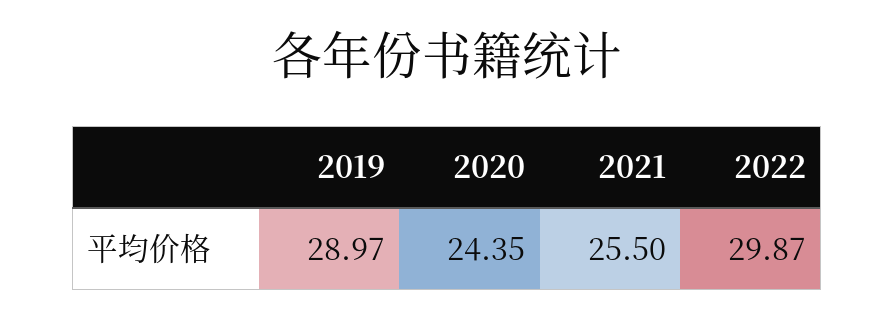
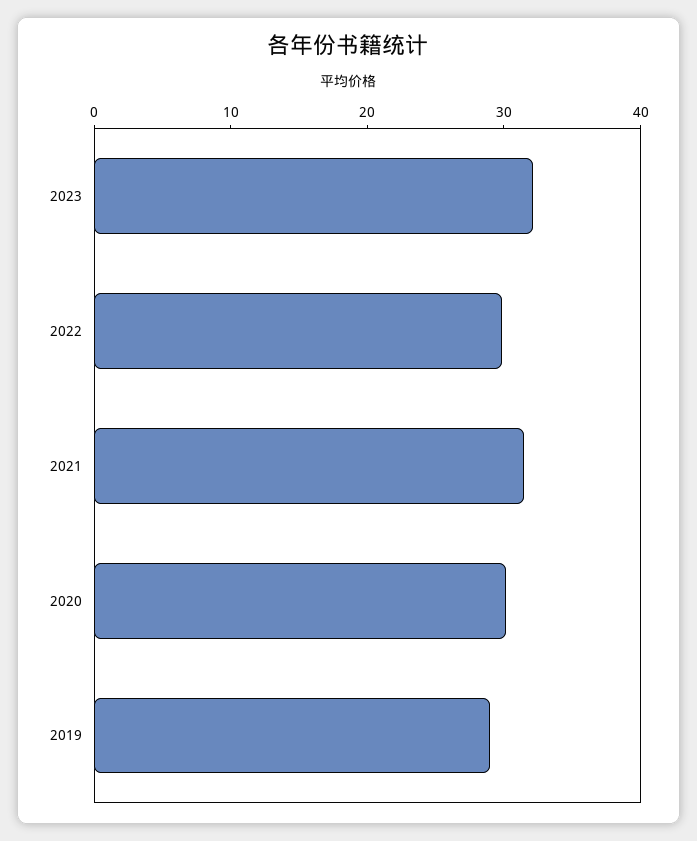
2020: 24.35 -> 30
2021: 25.5 -> 32
2023: none -> 32

